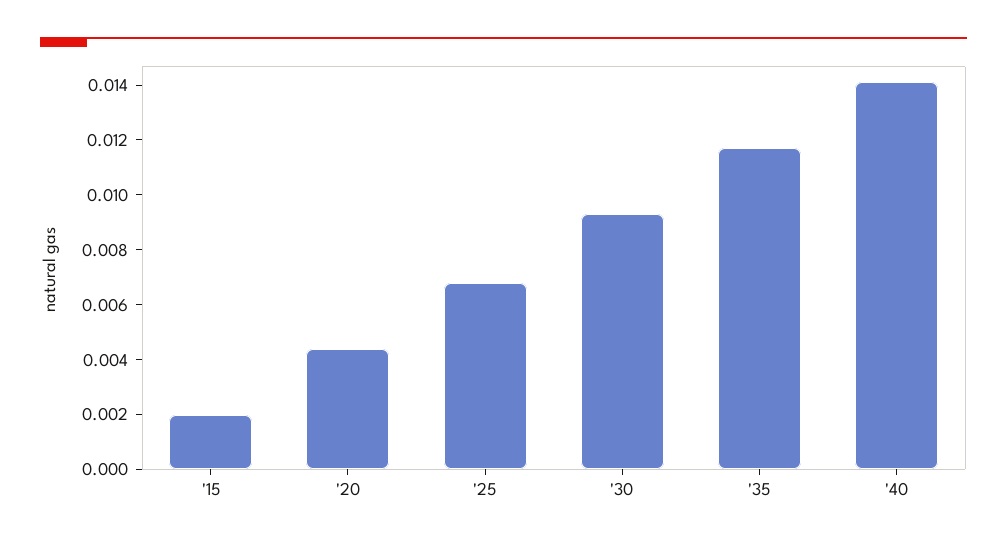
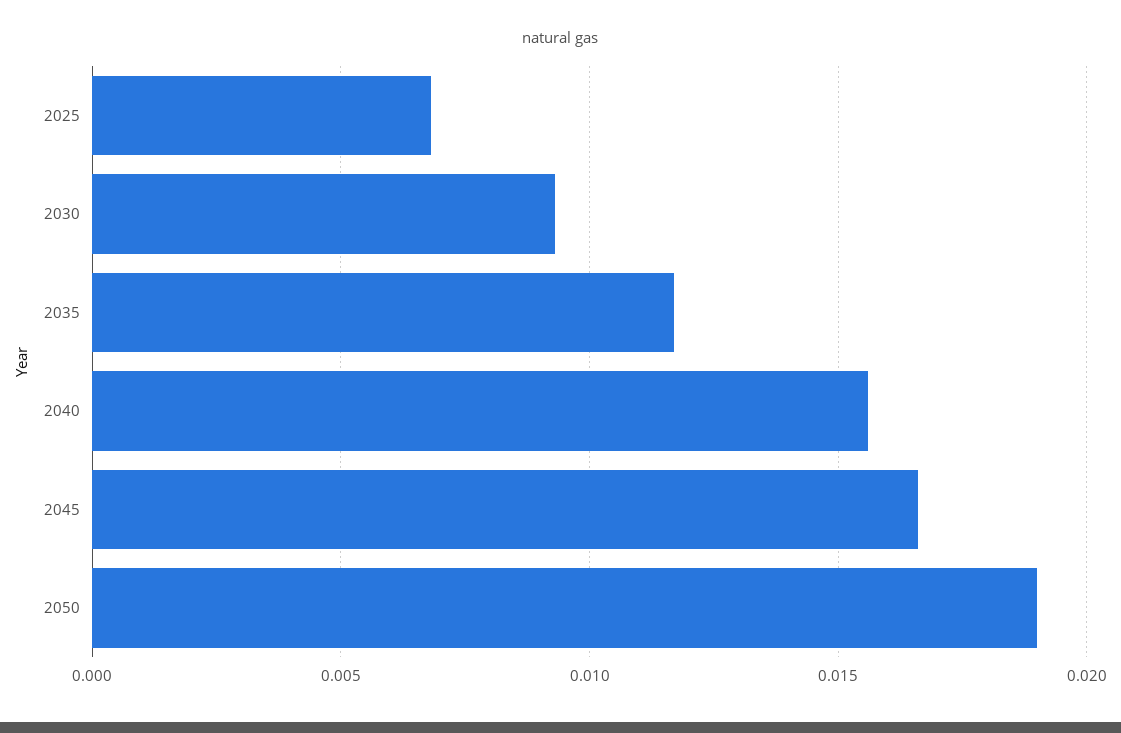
'15: 0.002 -> none
'20: 0.0045 -> none
'40: 0.014 -> 0.0155
2045: none -> 0.0165
2050: none -> 0.019

